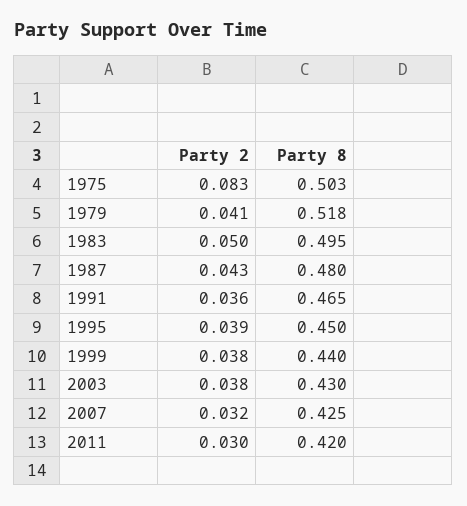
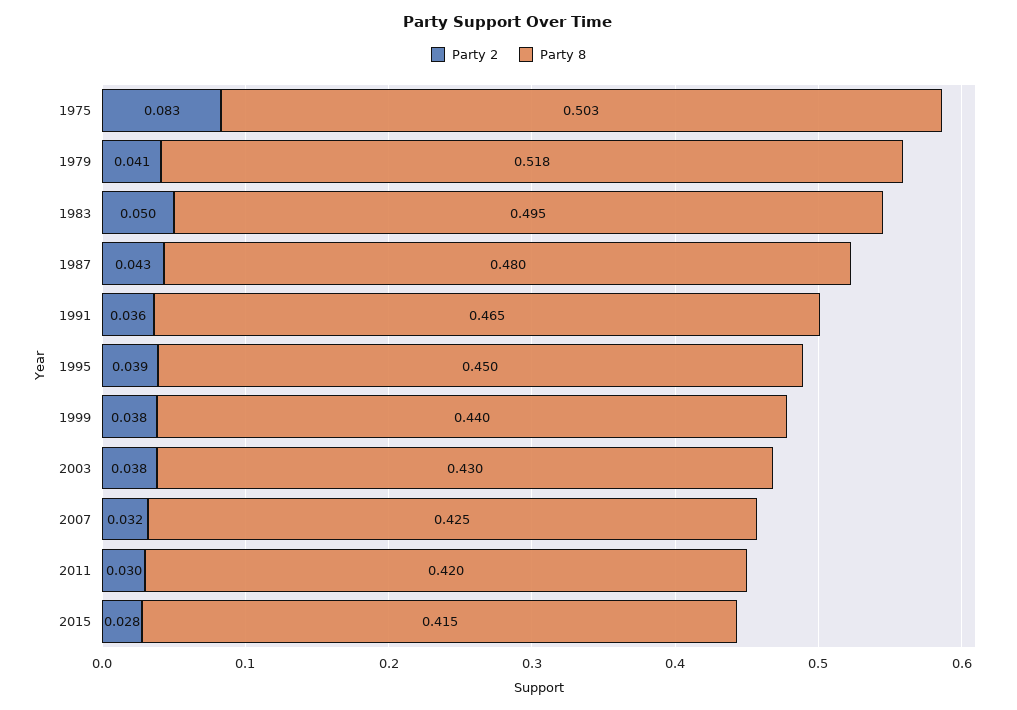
Party 2, 2015: none -> 0.028
Party 8, 2015: none -> 0.415

